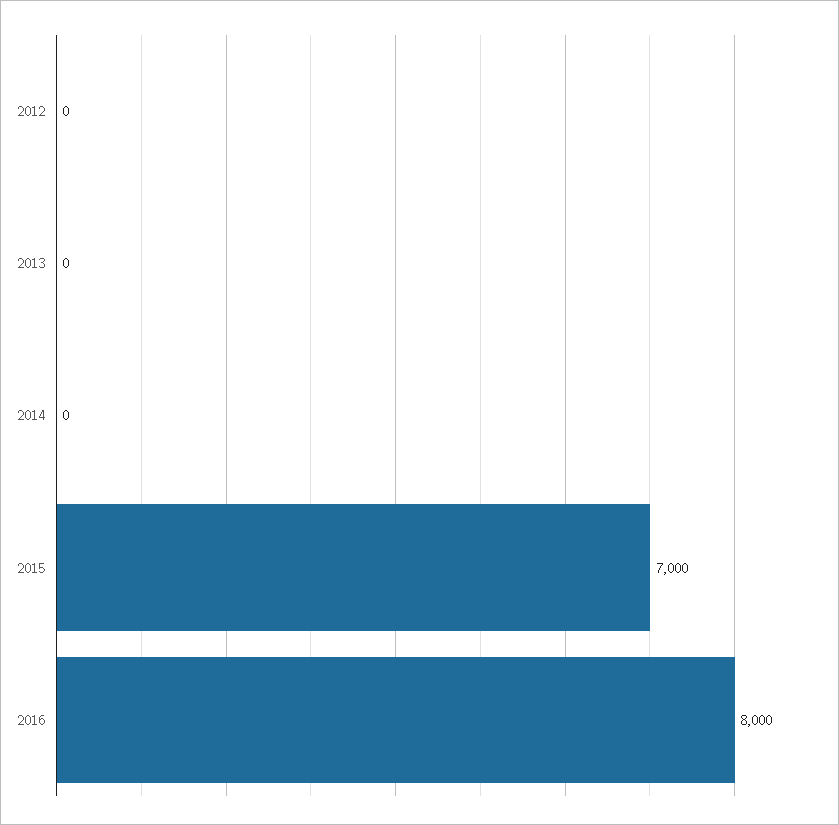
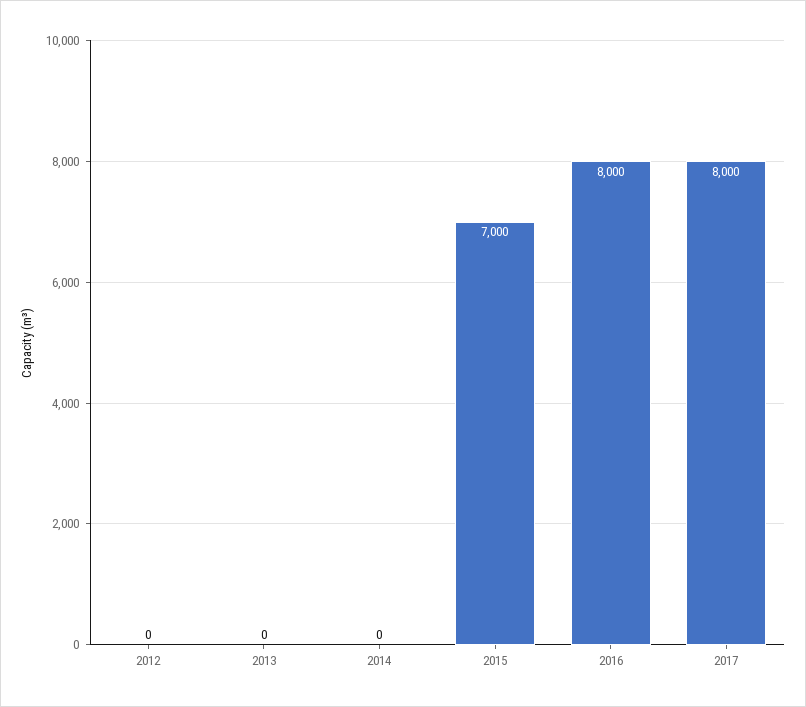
2017: none -> 8000

